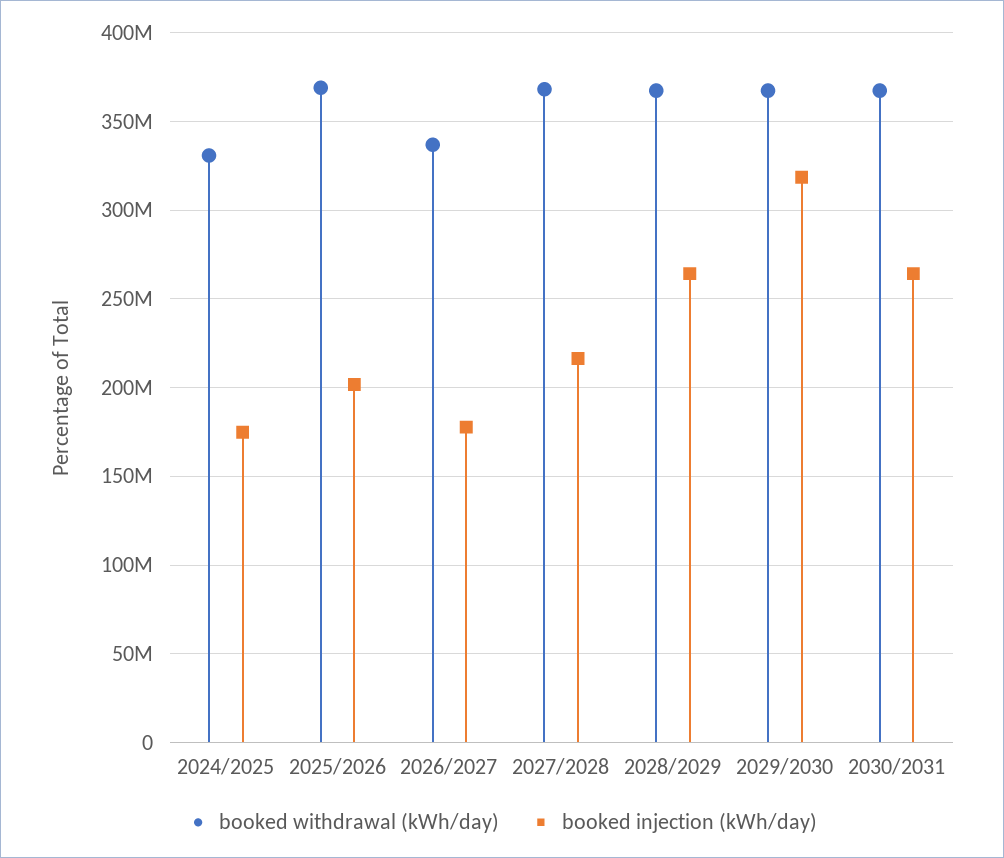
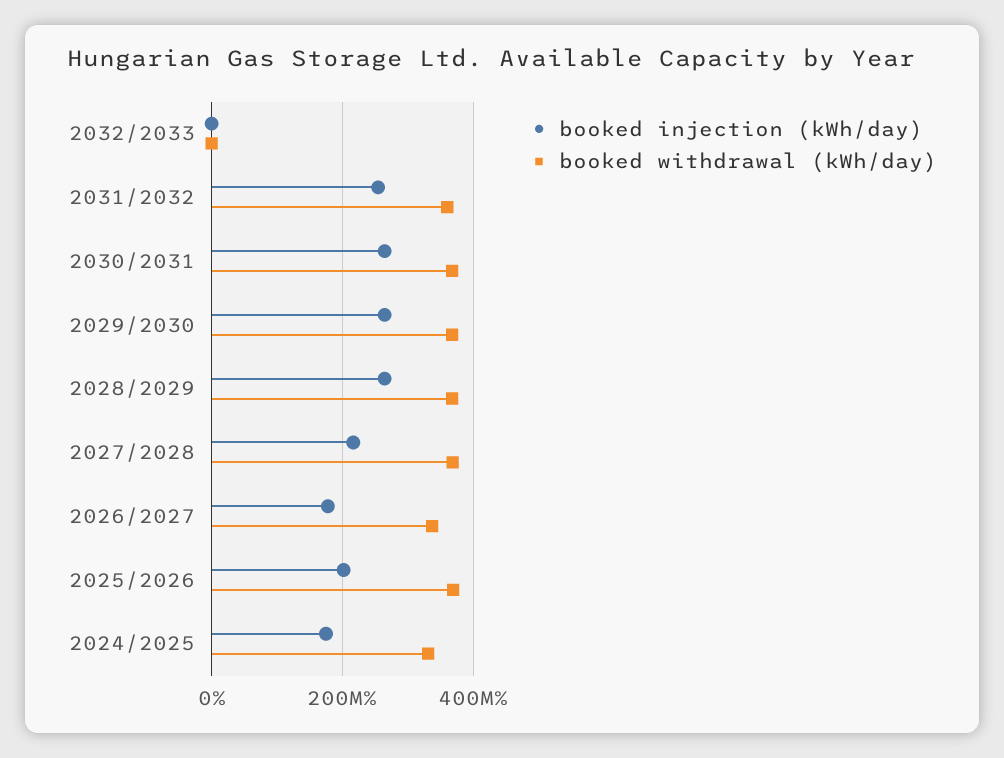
booked injection (kWh/day), 2029/2030: 320000000 -> 260000000
booked injection (kWh/day), 2032/2033: none -> 0
booked withdrawal (kWh/day), 2032/2033: none -> 0
booked injection (kWh/day), 2031/2032: none -> 260000000
booked withdrawal (kWh/day), 2031/2032: none -> 360000000

